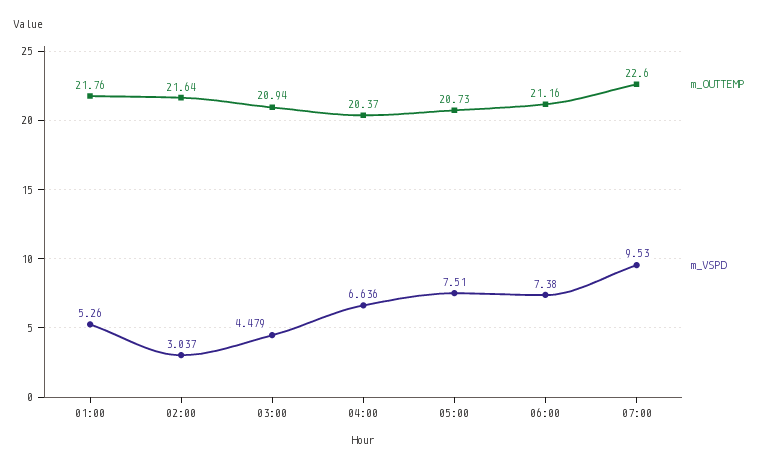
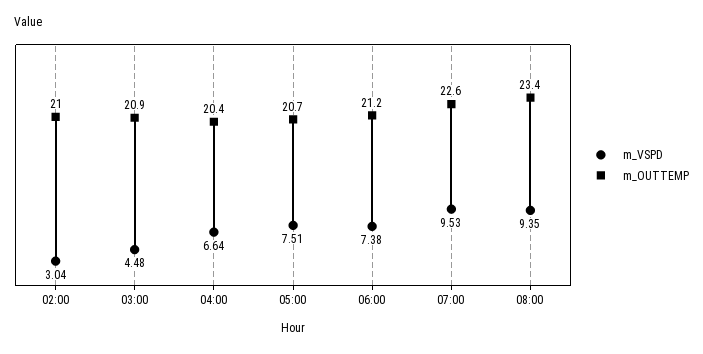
m_OUTTEMP, 01:00: 21.76 -> none
m_VSPD, 01:00: 5.26 -> none
m_OUTTEMP, 02:00: 21.64 -> 21
m_VSPD, 08:00: none -> 9.35
m_OUTTEMP, 08:00: none -> 23.4

